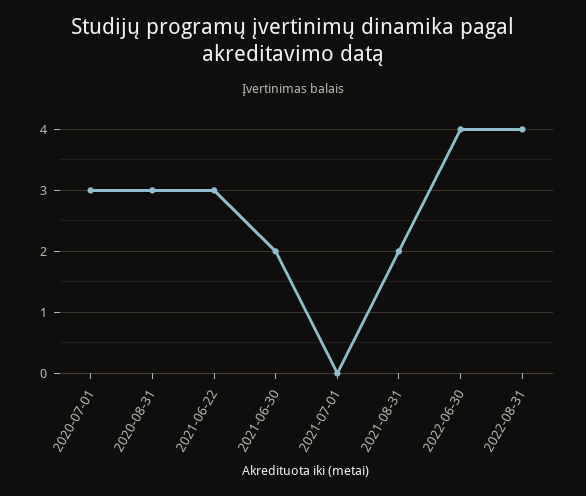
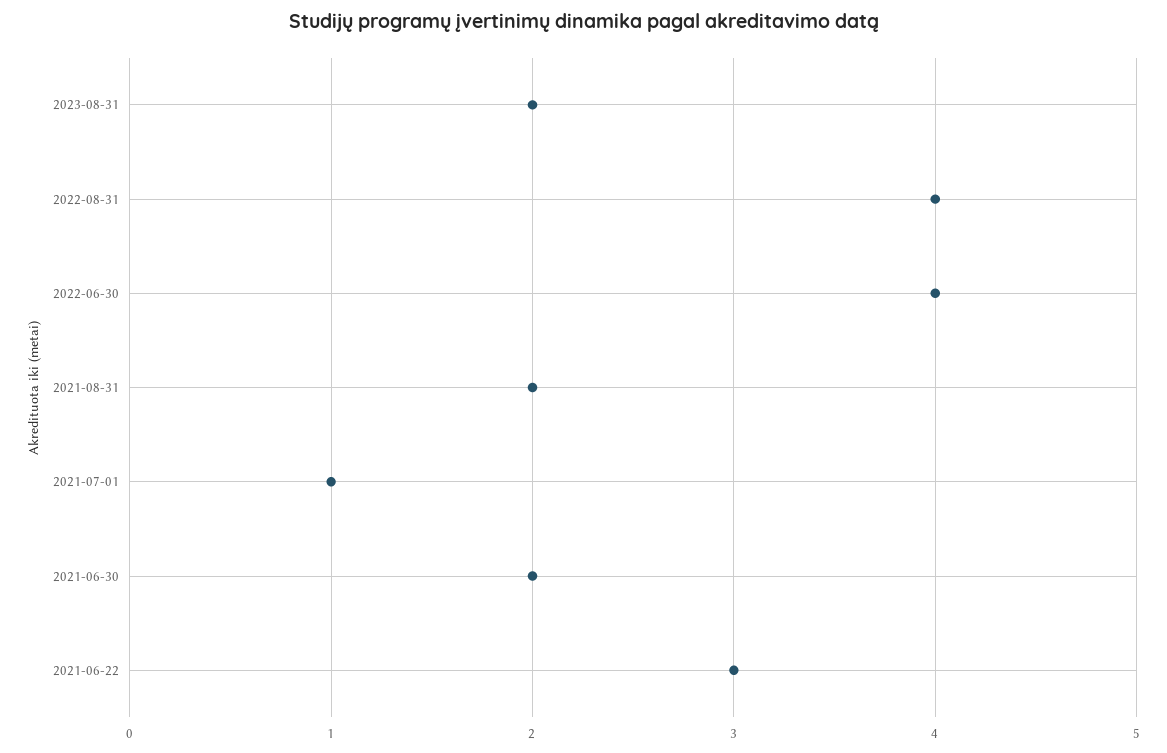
2020-07-01: 3 -> none
2020-08-31: 3 -> none
2021-07-01: 0 -> 1
2023-08-31: none -> 2

